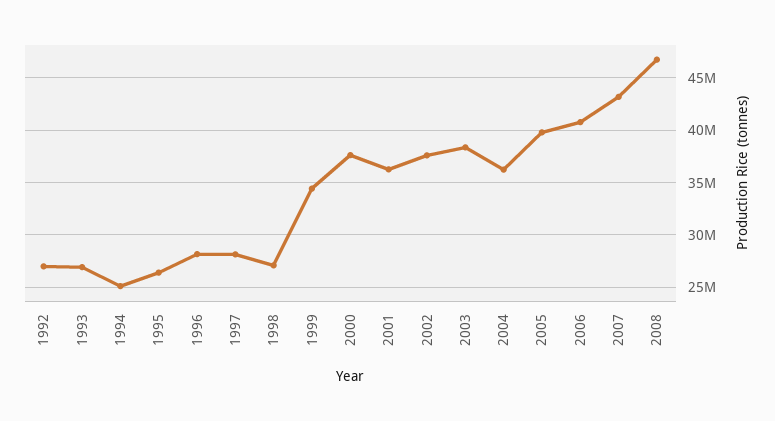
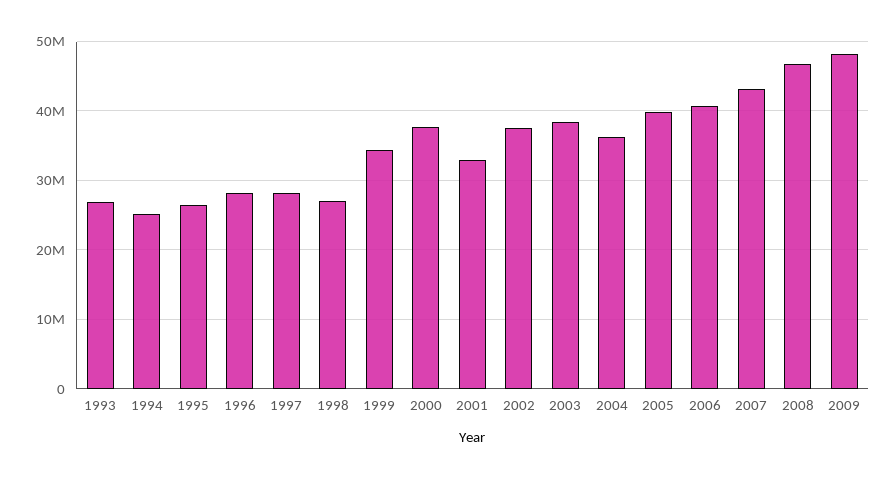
1992: 27000000 -> none
2001: 36000000 -> 33000000
2009: none -> 48000000

